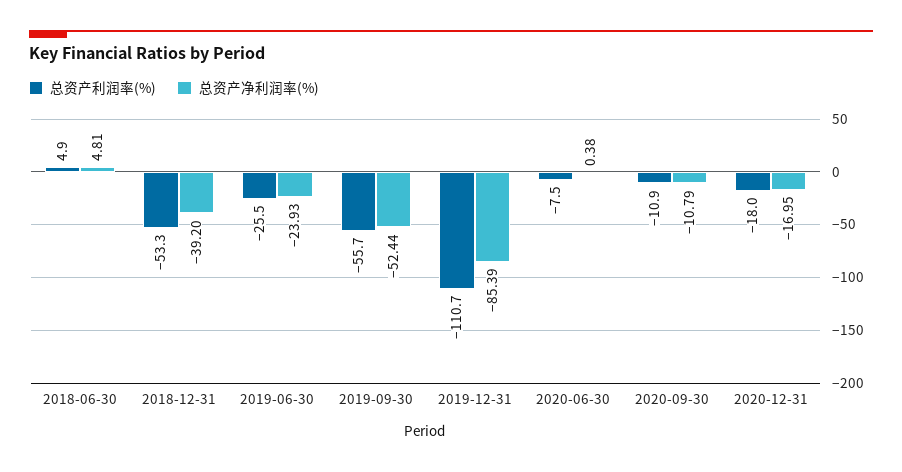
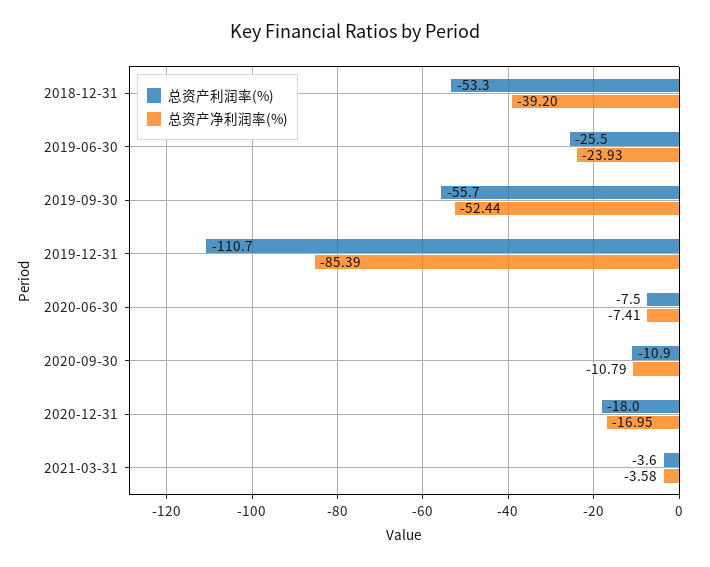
总资产利润率(%), 2018-06-30: 4.9 -> none
总资产净利润率(%), 2018-06-30: 4.81 -> none
总资产净利润率(%), 2020-06-30: 0.38 -> -7.41
总资产利润率(%), 2021-03-31: none -> -3.6
总资产净利润率(%), 2021-03-31: none -> -3.58

